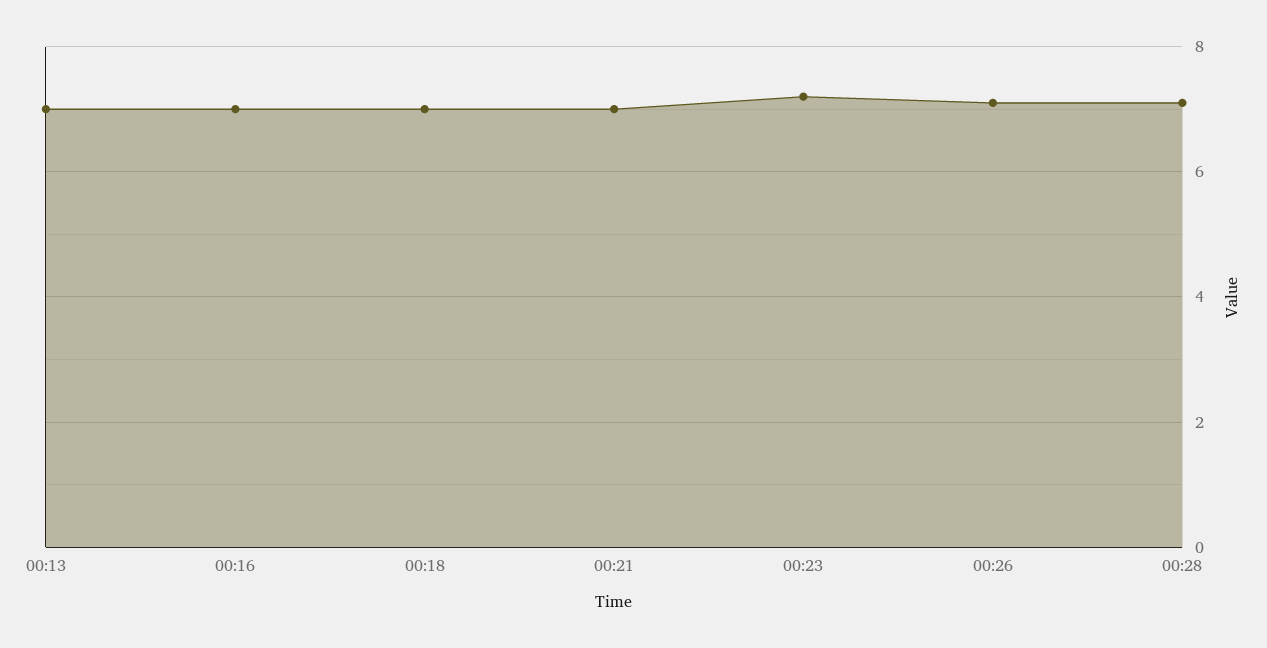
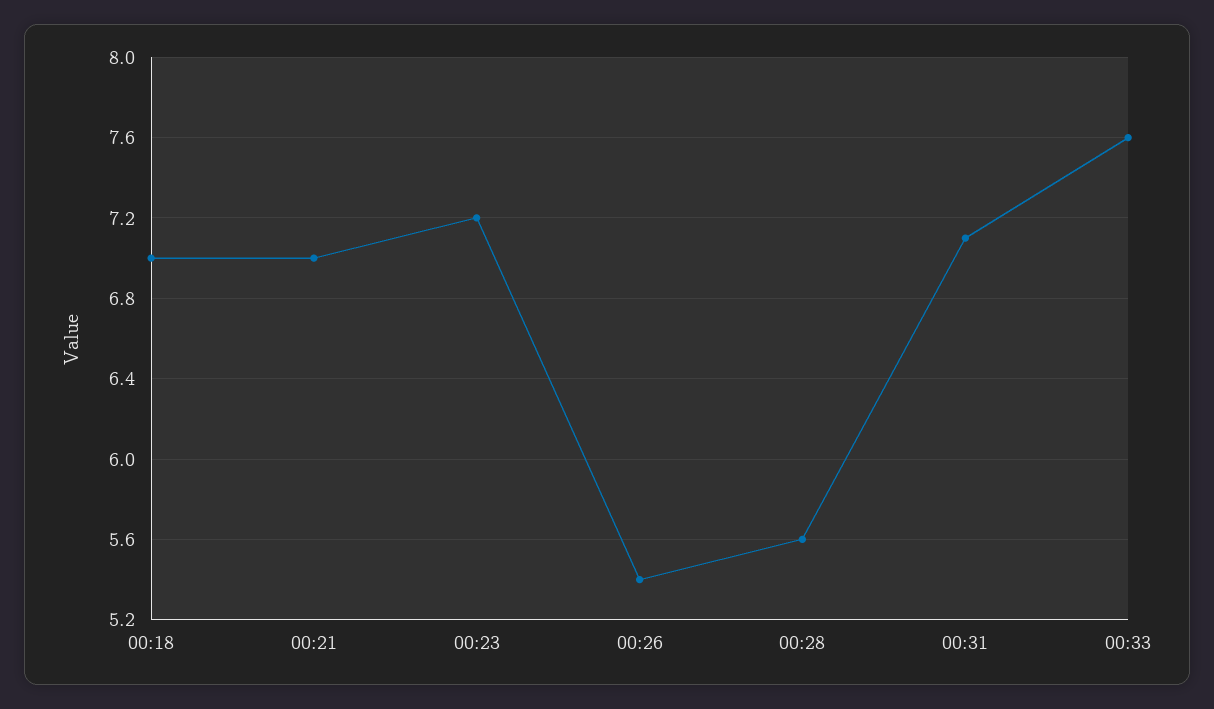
00:13: 7 -> none
00:16: 7 -> none
00:26: 7 -> 5.4
00:28: 7 -> 5.6
00:31: none -> 7.1
00:33: none -> 7.6

